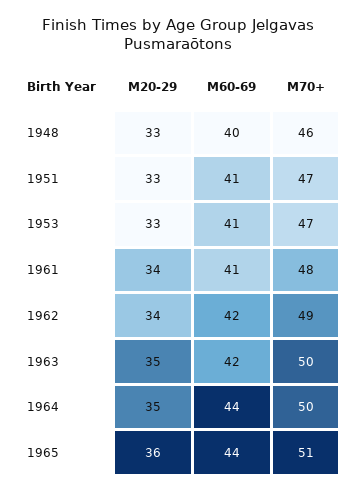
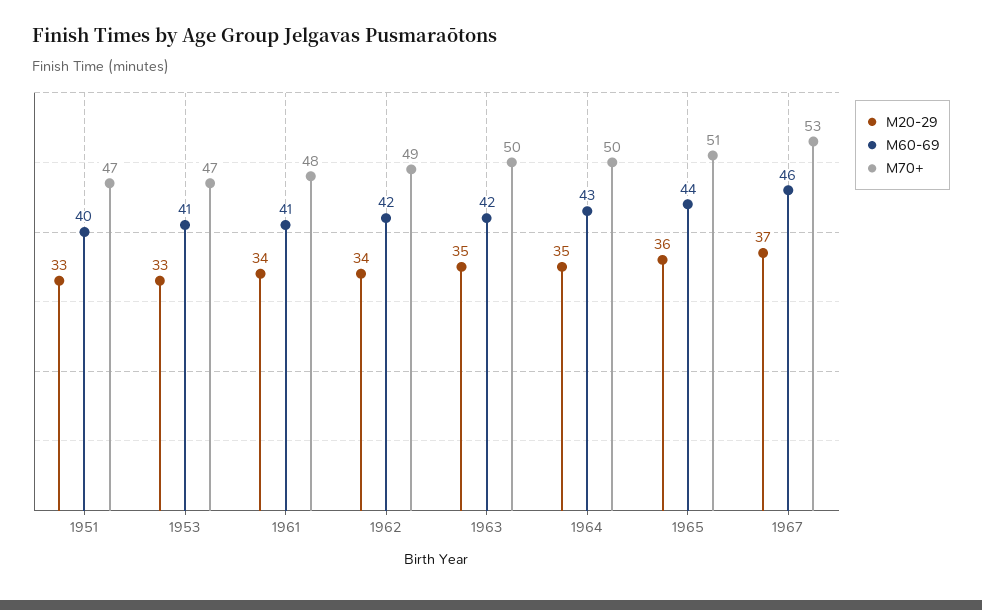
M20-29, 1948: 33 -> none
M60-69, 1948: 40 -> none
M70+, 1948: 46 -> none
M60-69, 1951: 41 -> 40
M60-69, 1964: 44 -> 43
M20-29, 1967: none -> 37
M60-69, 1967: none -> 46
M70+, 1967: none -> 53

